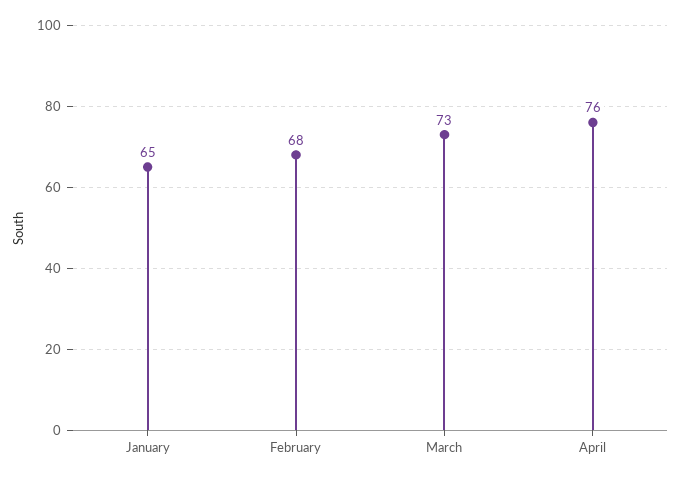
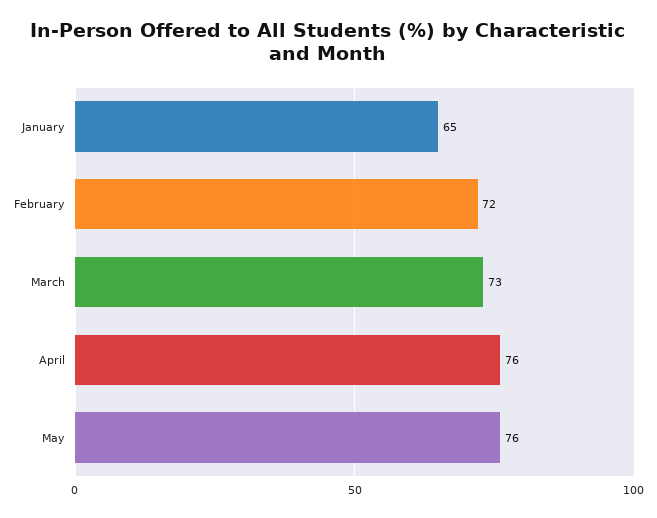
February: 68 -> 72
May: none -> 76

